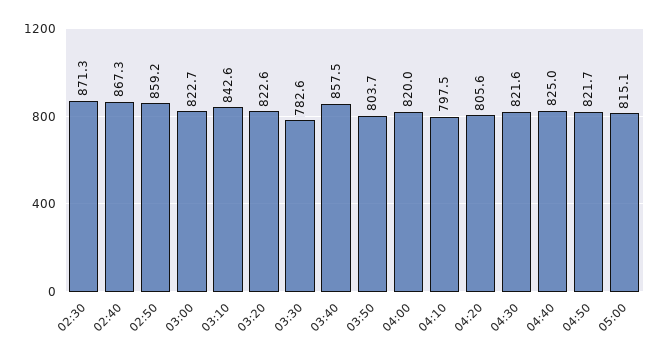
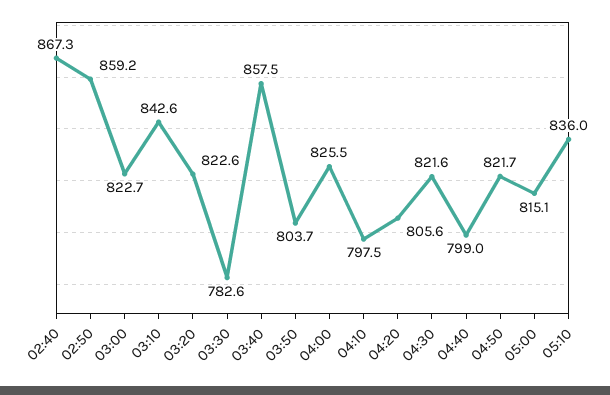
02:30: 871.3 -> none
04:00: 820 -> 825.5
04:40: 825 -> 799
05:10: none -> 836

